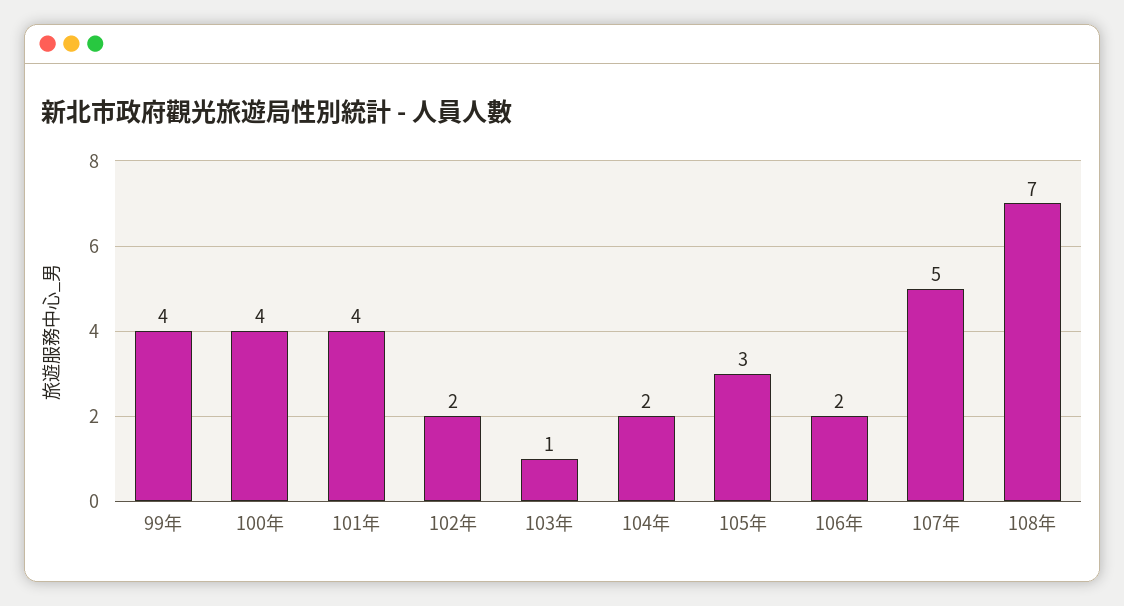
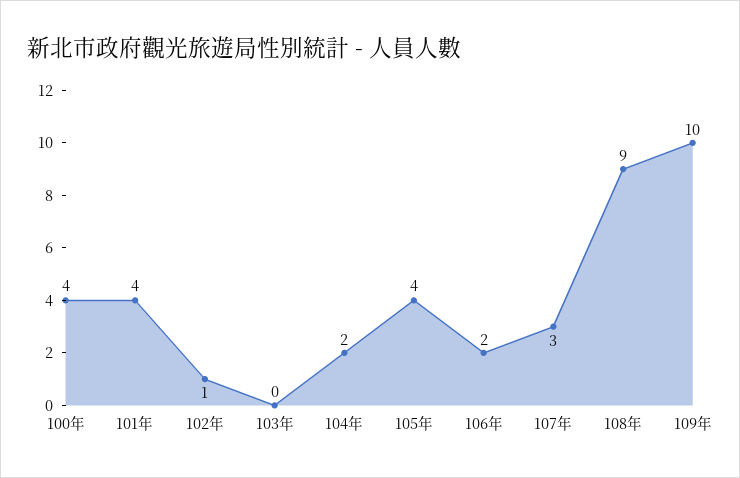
99年: 4 -> none
102年: 2 -> 1
103年: 1 -> 0
105年: 3 -> 4
107年: 5 -> 3
108年: 7 -> 9
109年: none -> 10

